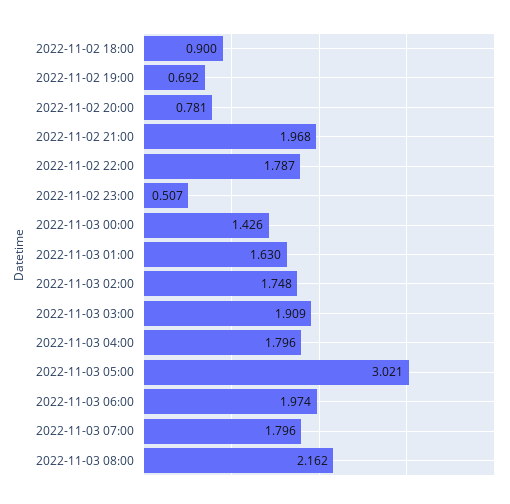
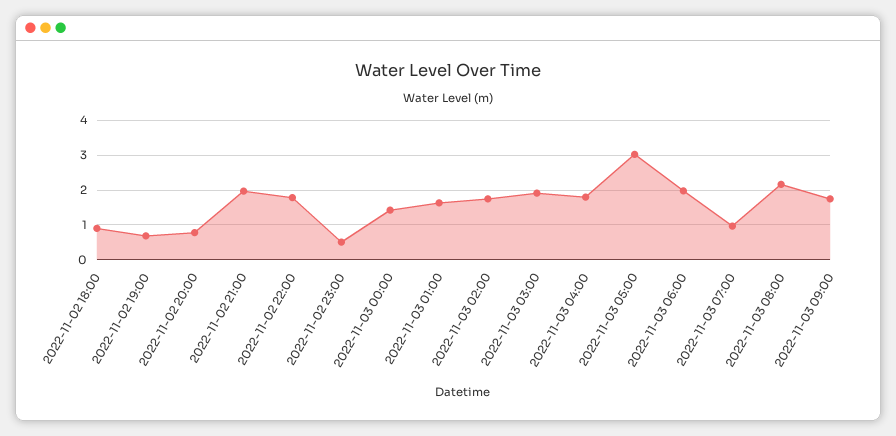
2022-11-03 07:00: 1.796 -> 1
2022-11-03 09:00: none -> 1.8

